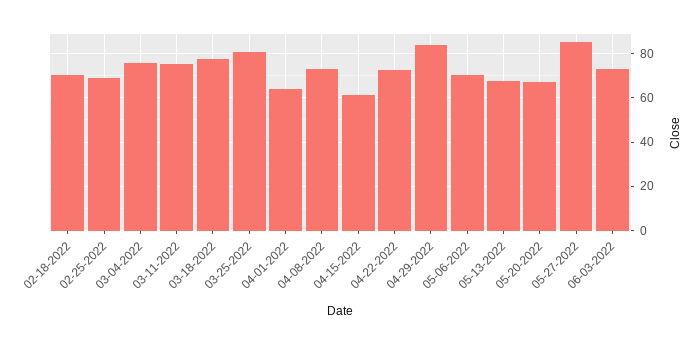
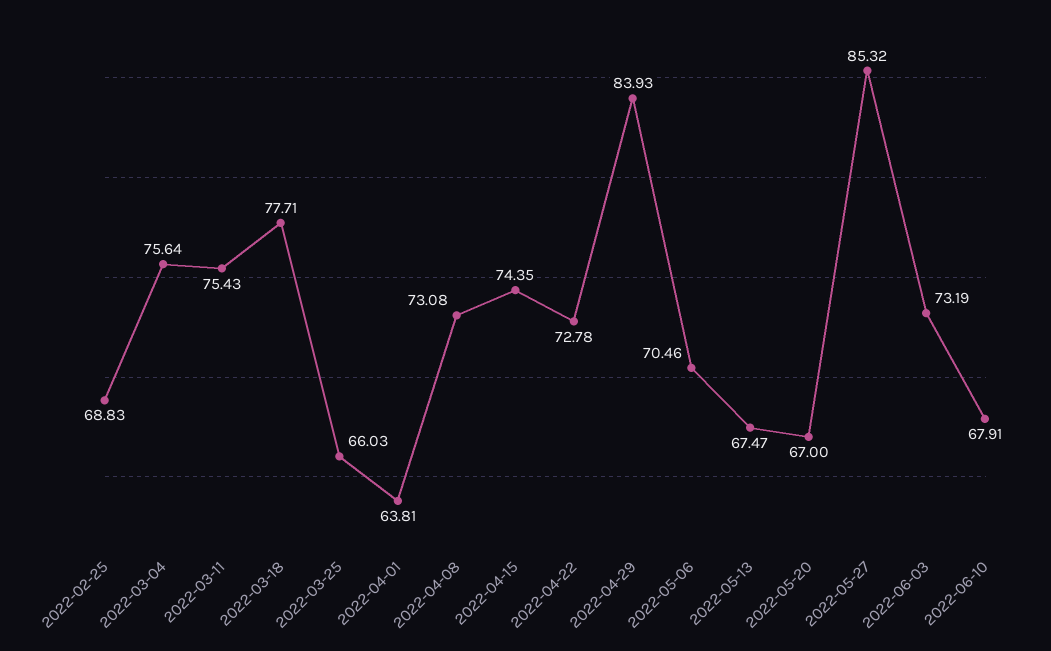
02-18-2022: 70 -> none
03-25-2022: 80 -> 66.03
04-15-2022: 60 -> 74.35
2022-06-10: none -> 67.91

